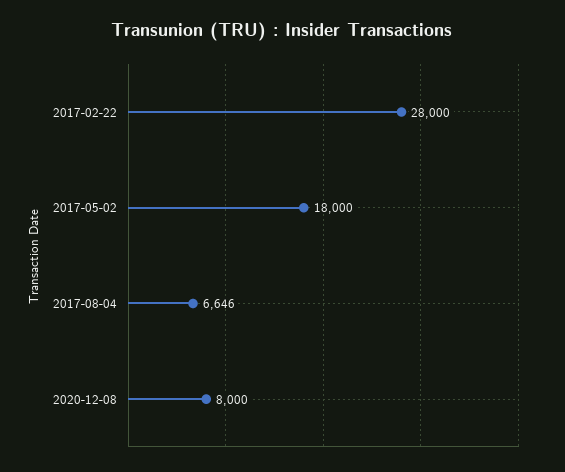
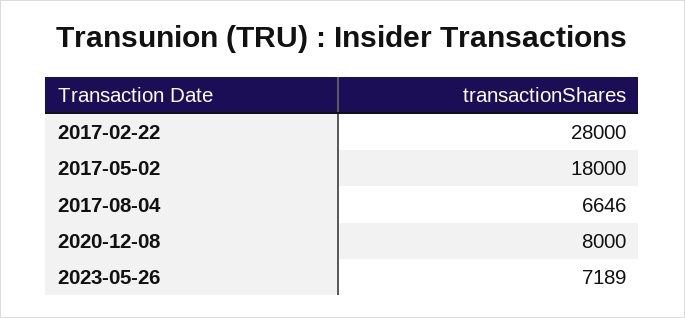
2023-05-26: none -> 7189

